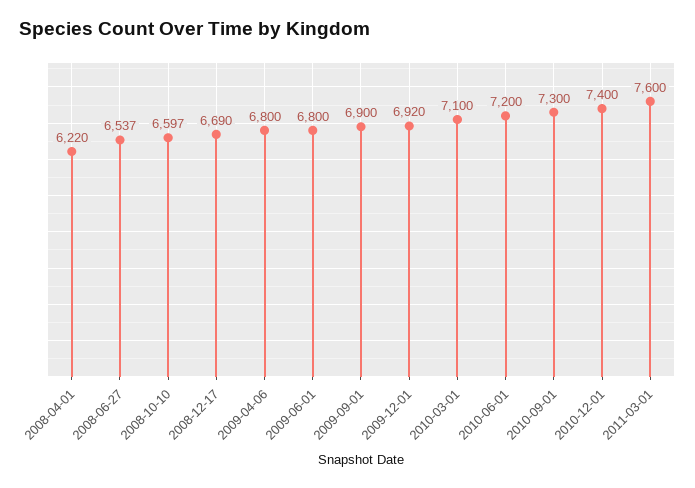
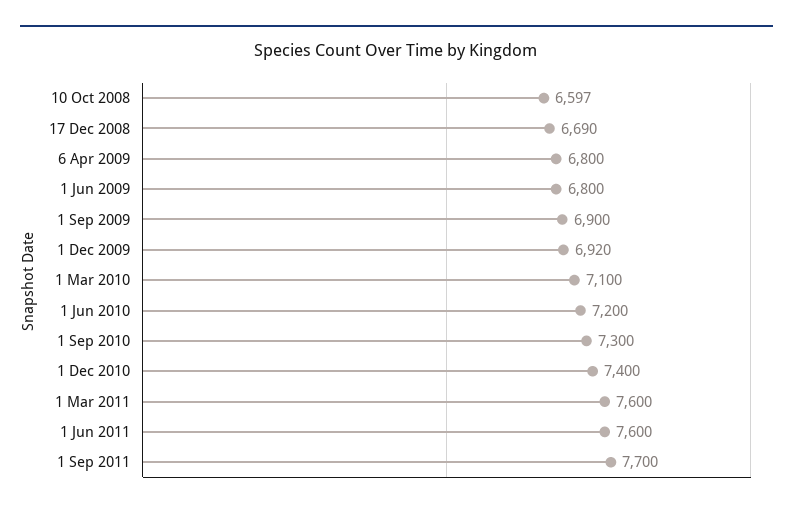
2008-04-01: 6220 -> none
2008-06-27: 6537 -> none
1 Jun 2011: none -> 7600
1 Sep 2011: none -> 7700

